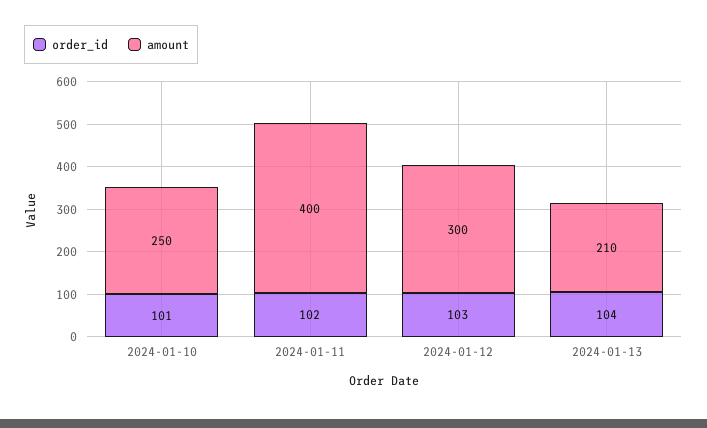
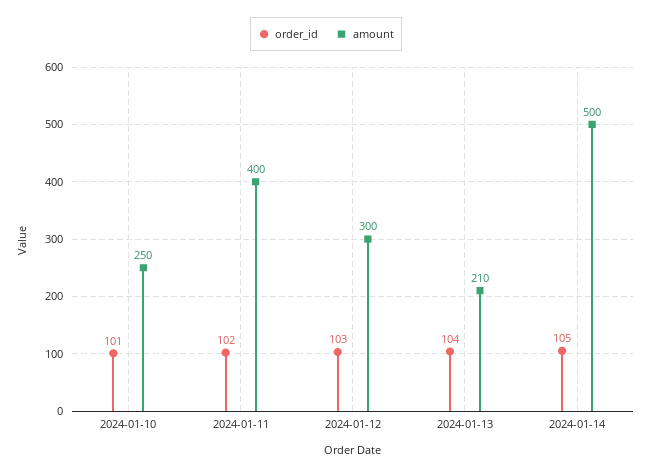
order_id, 2024-01-14: none -> 105
amount, 2024-01-14: none -> 500

